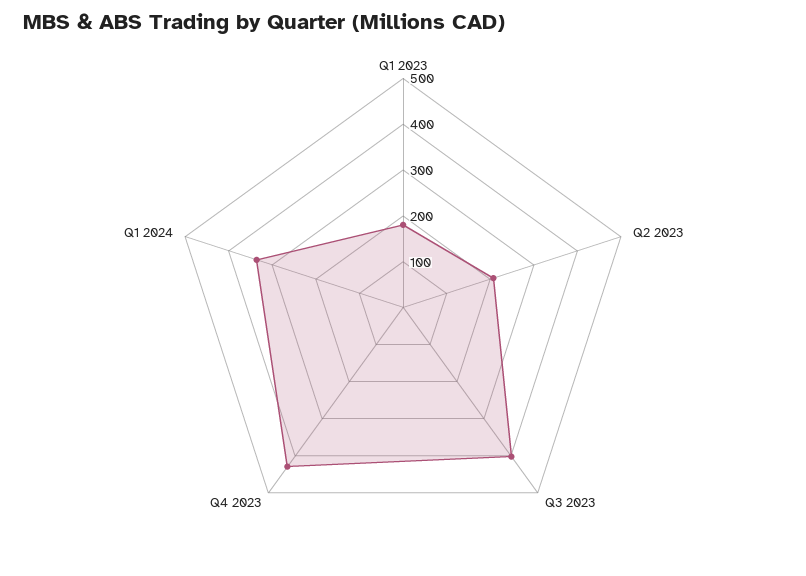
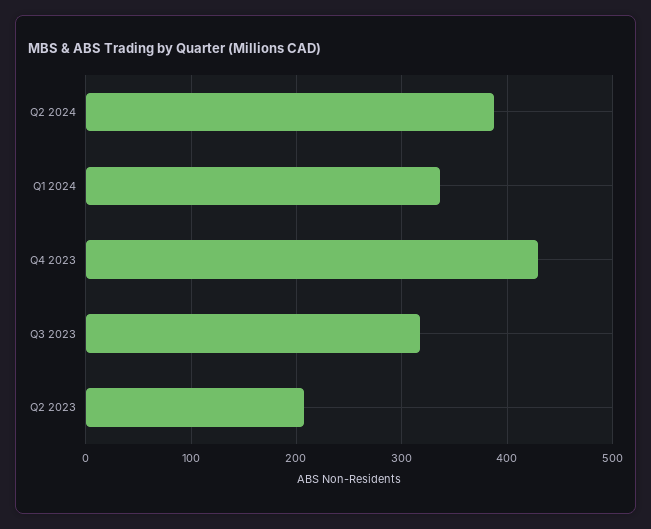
Q1 2023: 180 -> none
Q3 2023: 400 -> 320
Q2 2024: none -> 390

